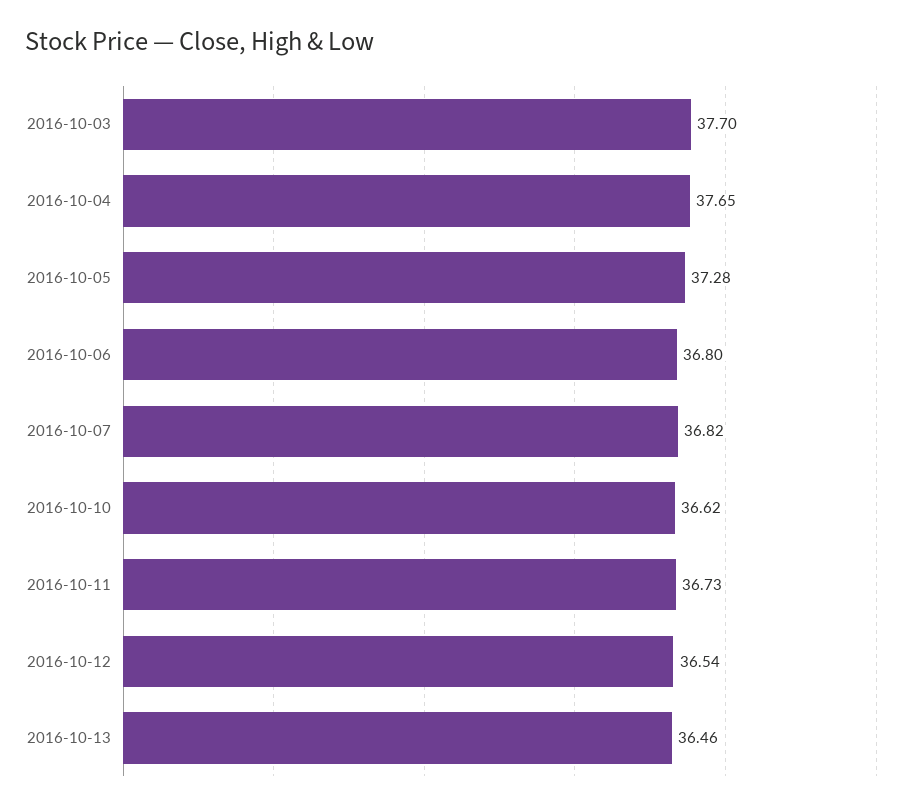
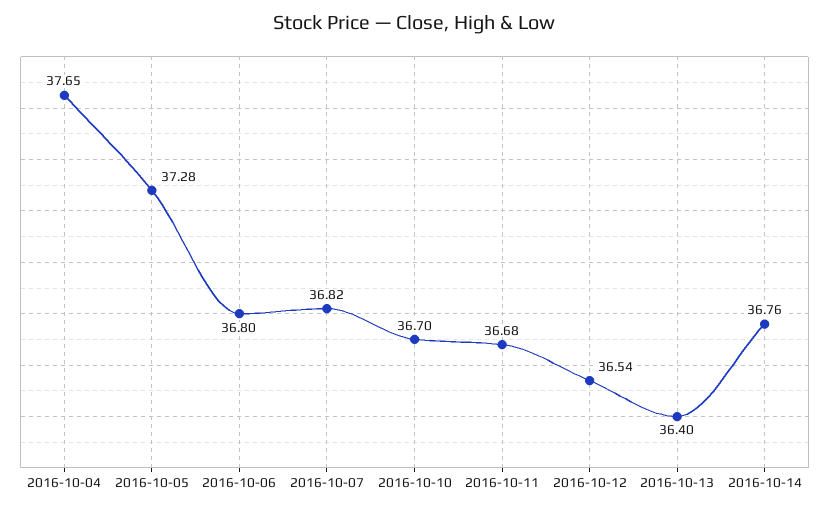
2016-10-03: 37.7 -> none
2016-10-10: 36.62 -> 36.7
2016-10-11: 36.73 -> 36.68
2016-10-13: 36.46 -> 36.4
2016-10-14: none -> 36.76

